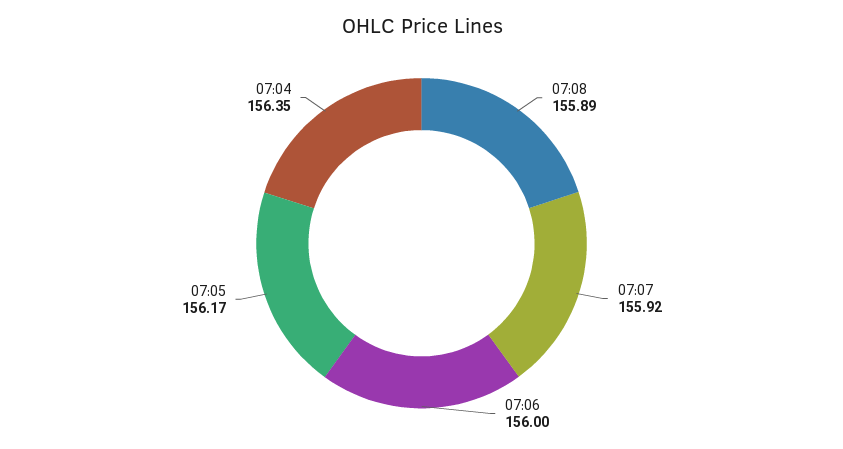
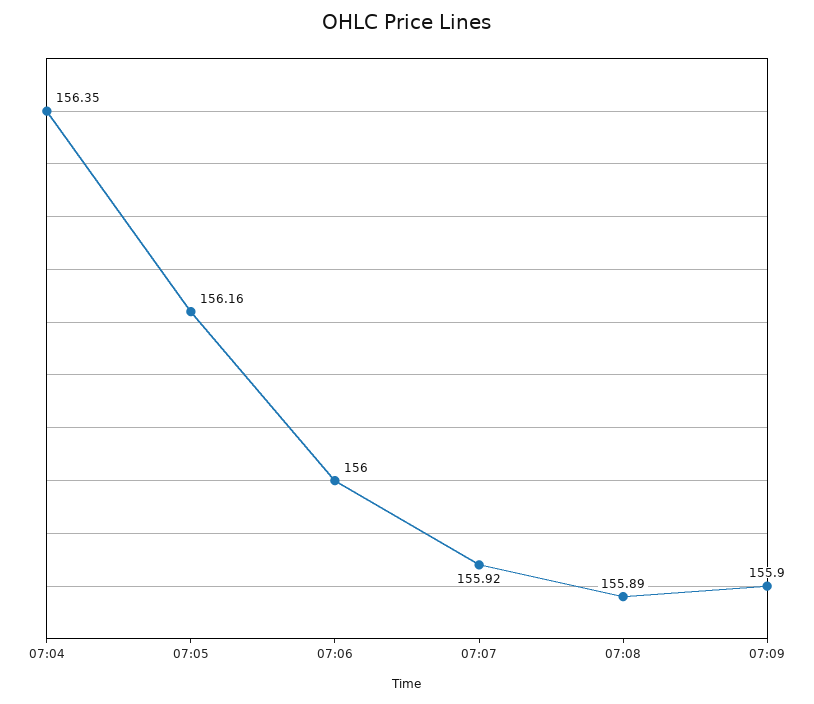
07:05: 156.17 -> 156.16
07:09: none -> 155.9

